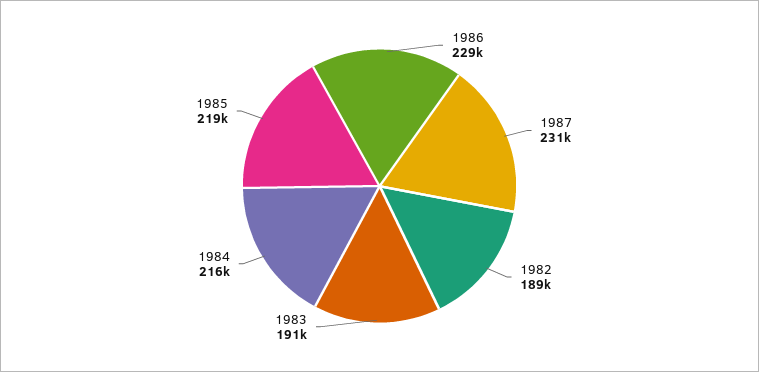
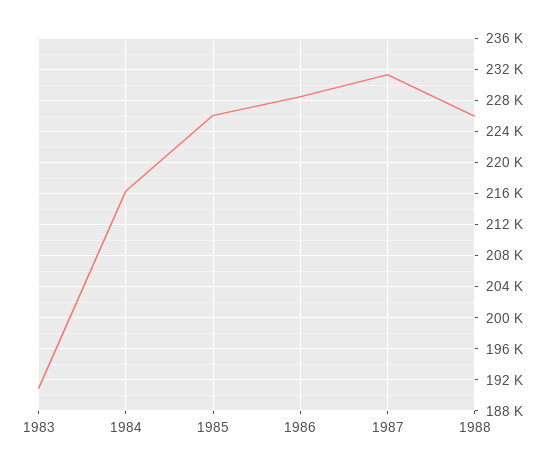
1982: 189000 -> none
1985: 219000 -> 226000
1988: none -> 226000

